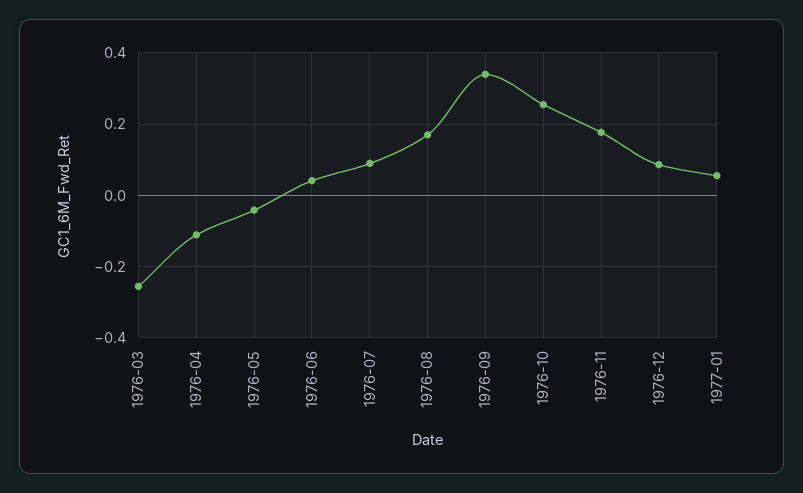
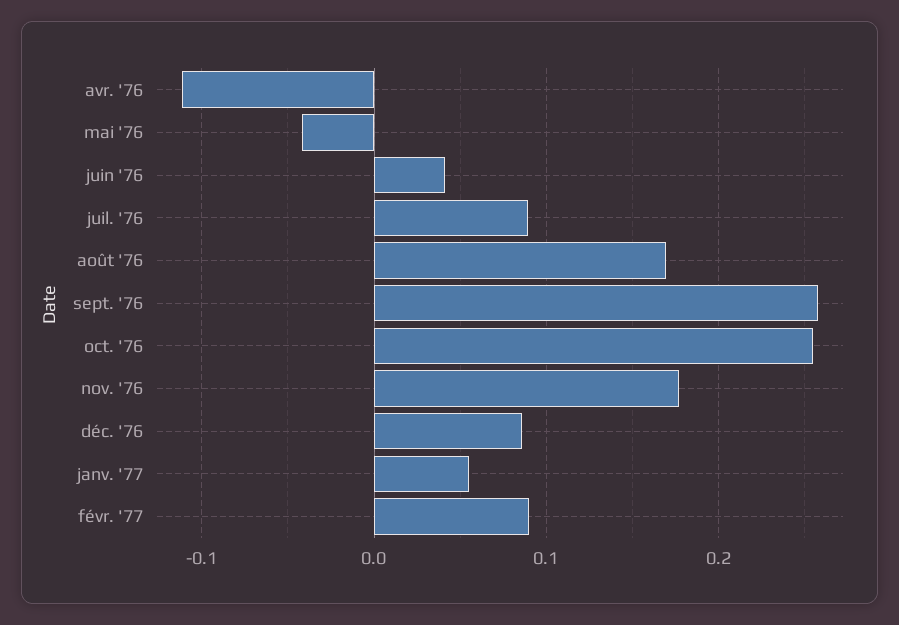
1976-03: -0.26 -> none
1976-09: 0.34 -> 0.26
févr. '77: none -> 0.09

